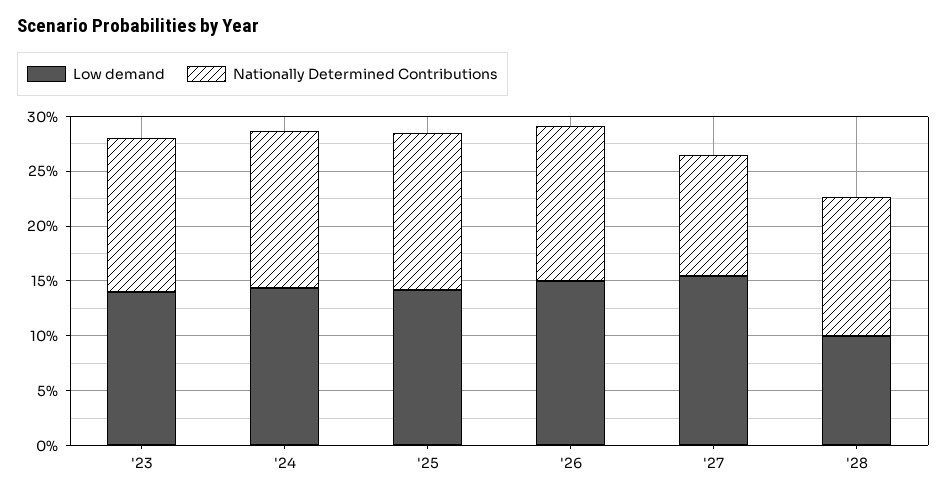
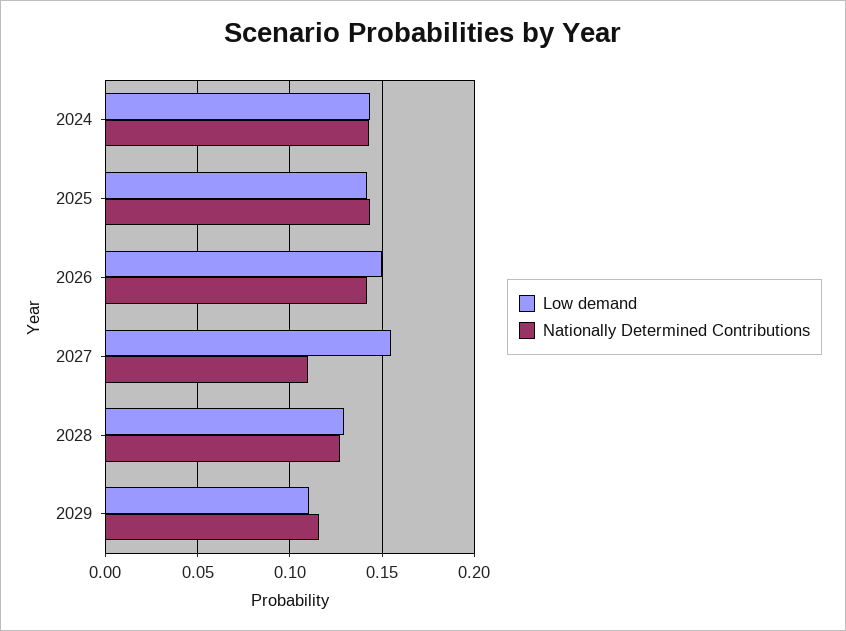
Low demand, '23: 0.14 -> none
Nationally Determined Contributions, '23: 0.14 -> none
Low demand, '28: 0.1 -> 0.13
Low demand, 2029: none -> 0.11
Nationally Determined Contributions, 2029: none -> 0.115

